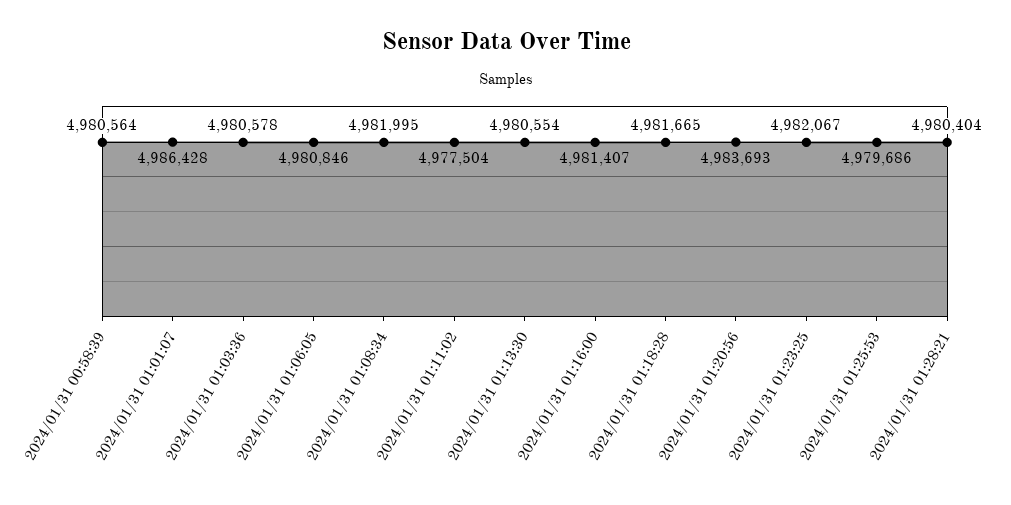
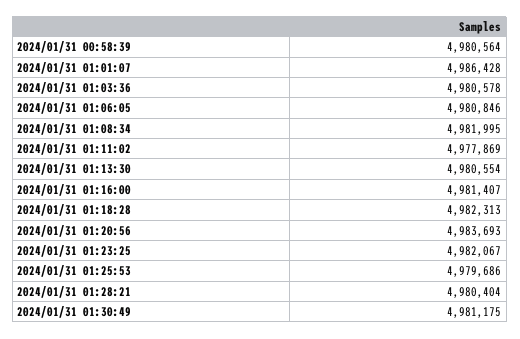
2024/01/31 01:11:02: 4977504 -> 4977869
2024/01/31 01:18:28: 4981665 -> 4982313
2024/01/31 01:30:49: none -> 4981175

